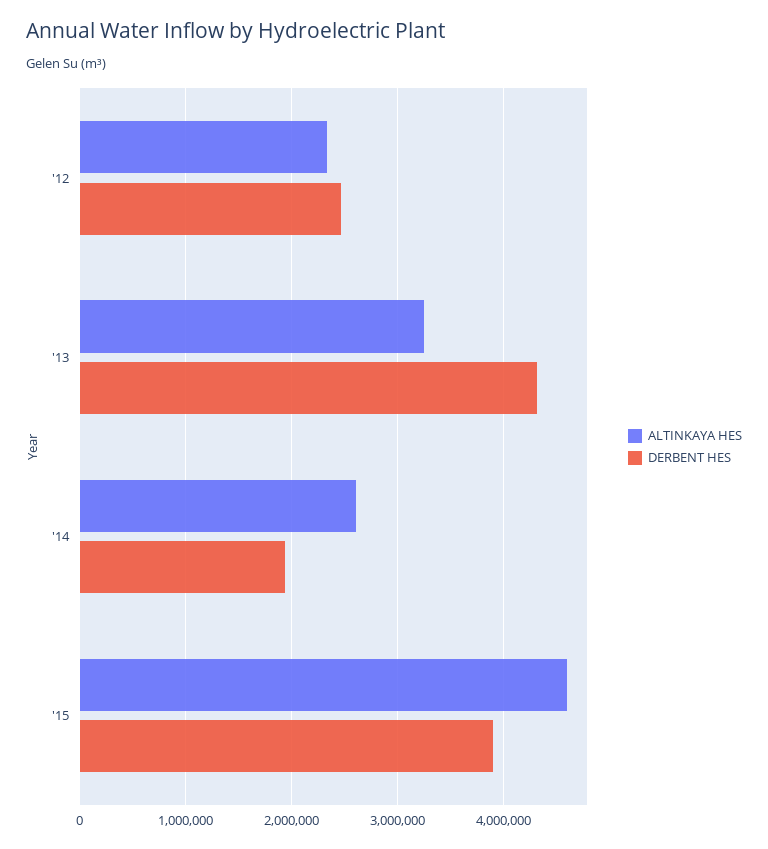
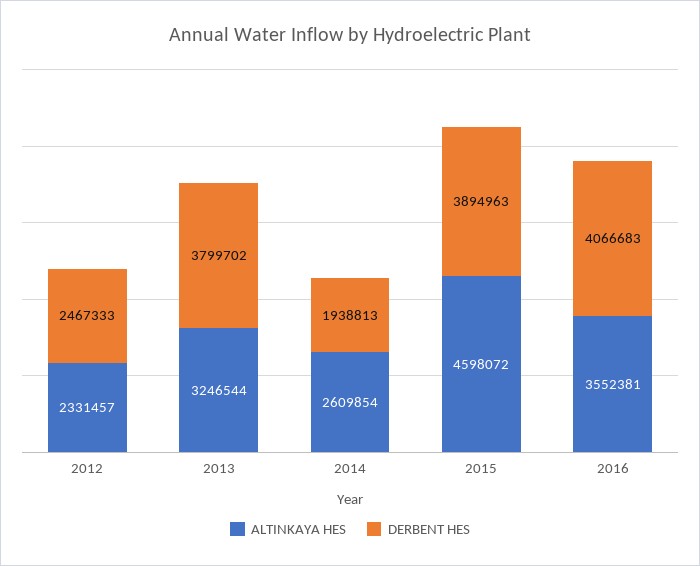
DERBENT HES, '13: 4300000 -> 3799702
ALTINKAYA HES, 2016: none -> 3552381
DERBENT HES, 2016: none -> 4066683

